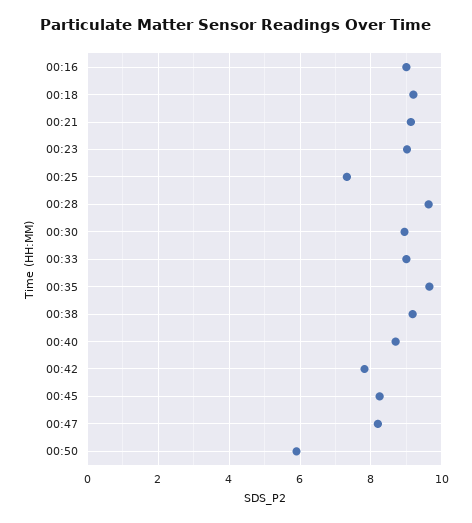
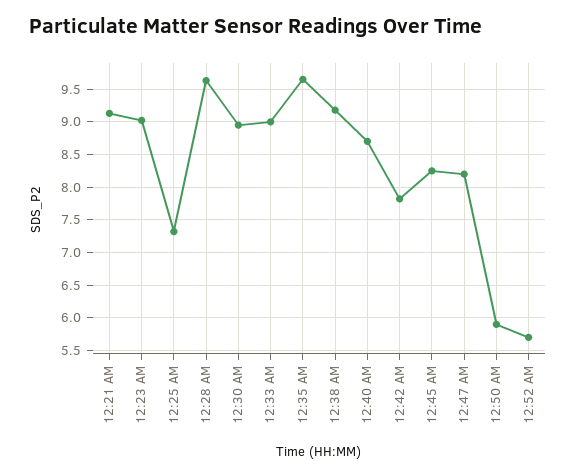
00:16: 9 -> none
00:18: 9.2 -> none
12:52 AM: none -> 5.7

